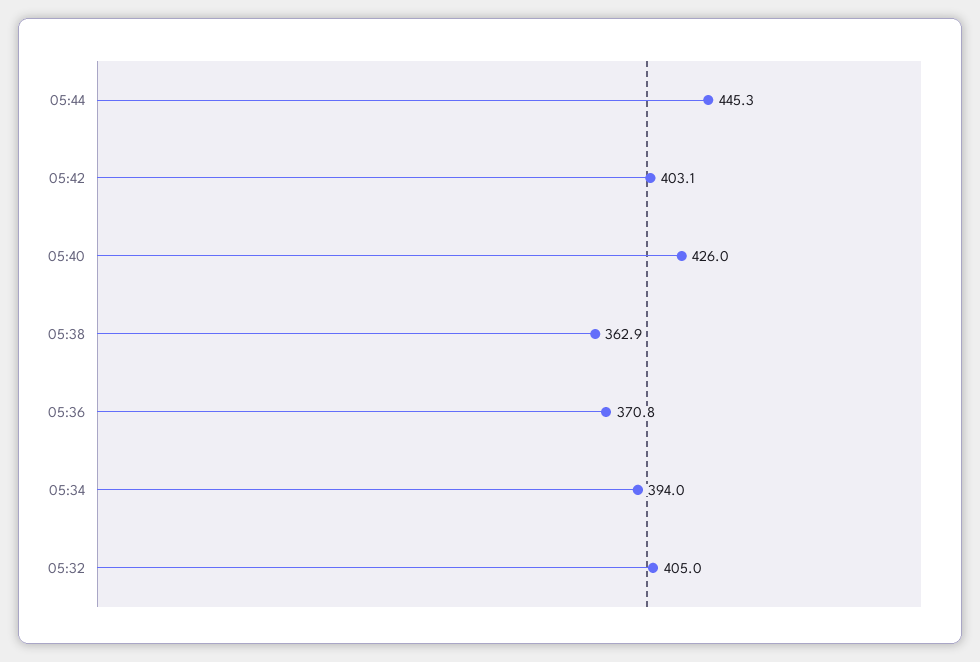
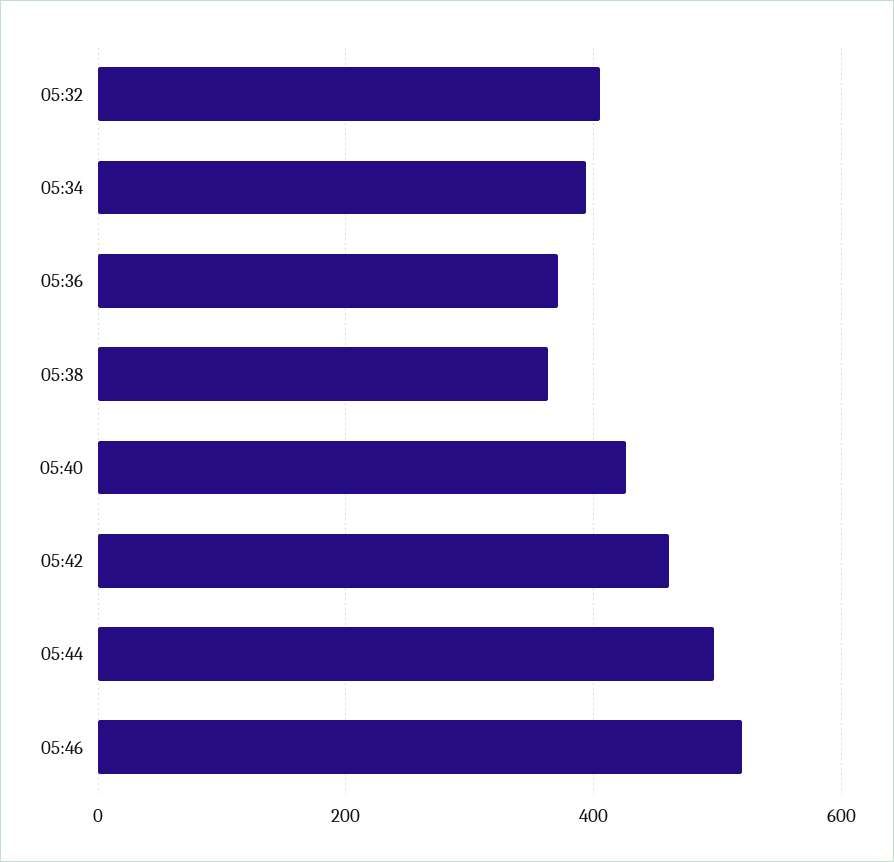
05:44: 445.3 -> 500
05:42: 403.1 -> 460
05:46: none -> 520

